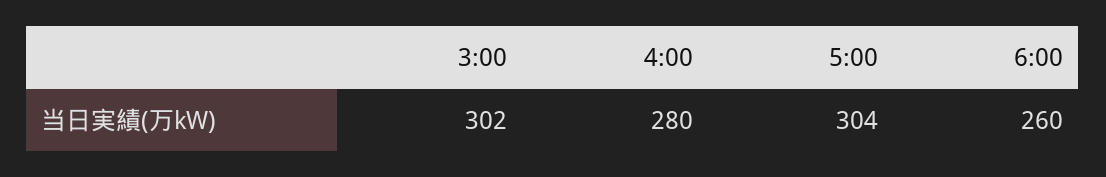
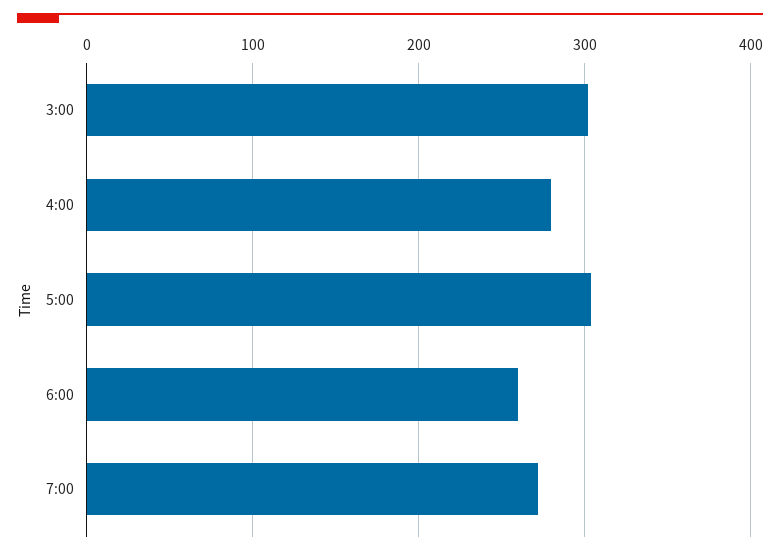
7:00: none -> 270

